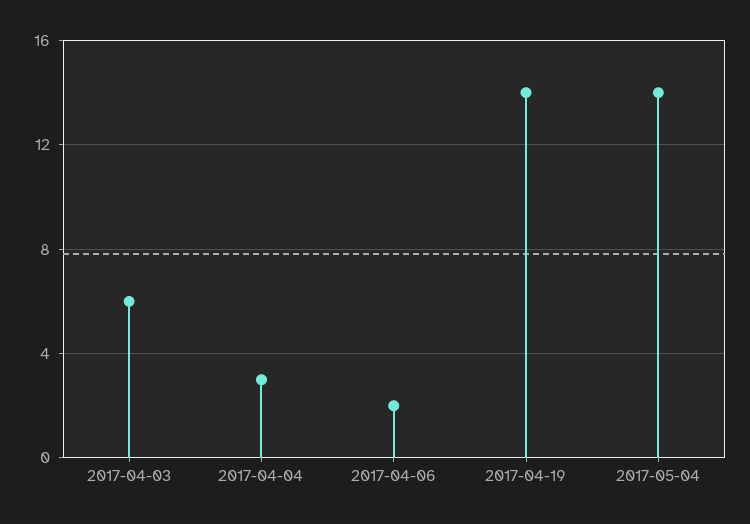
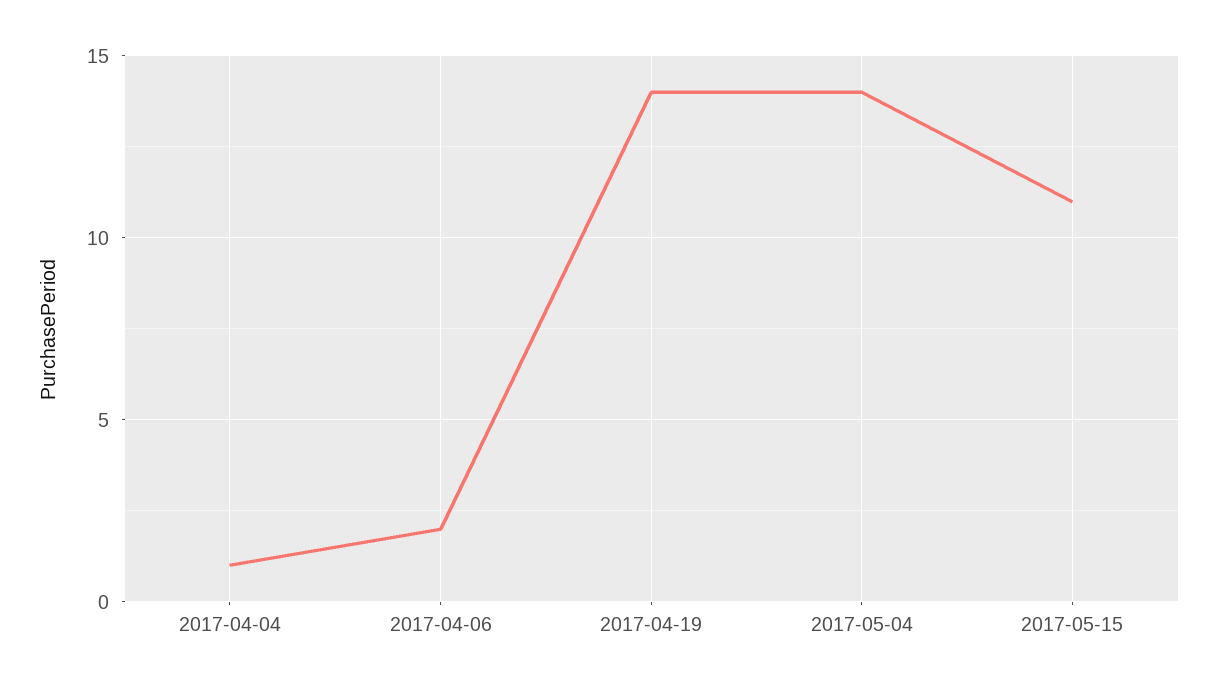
2017-04-03: 6 -> none
2017-04-04: 3 -> 1
2017-05-15: none -> 11

